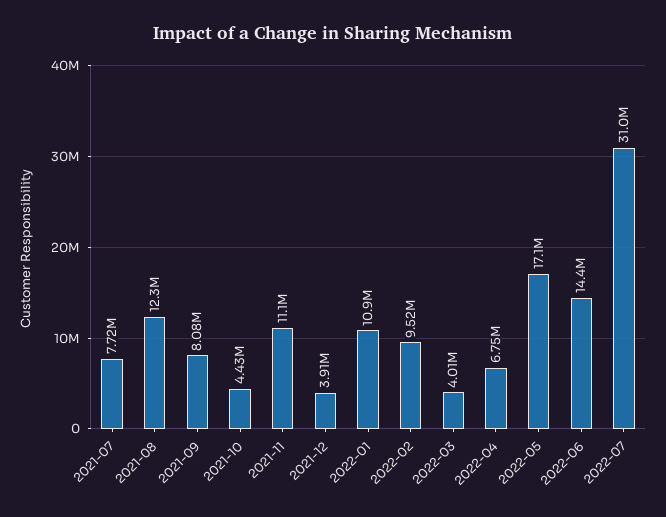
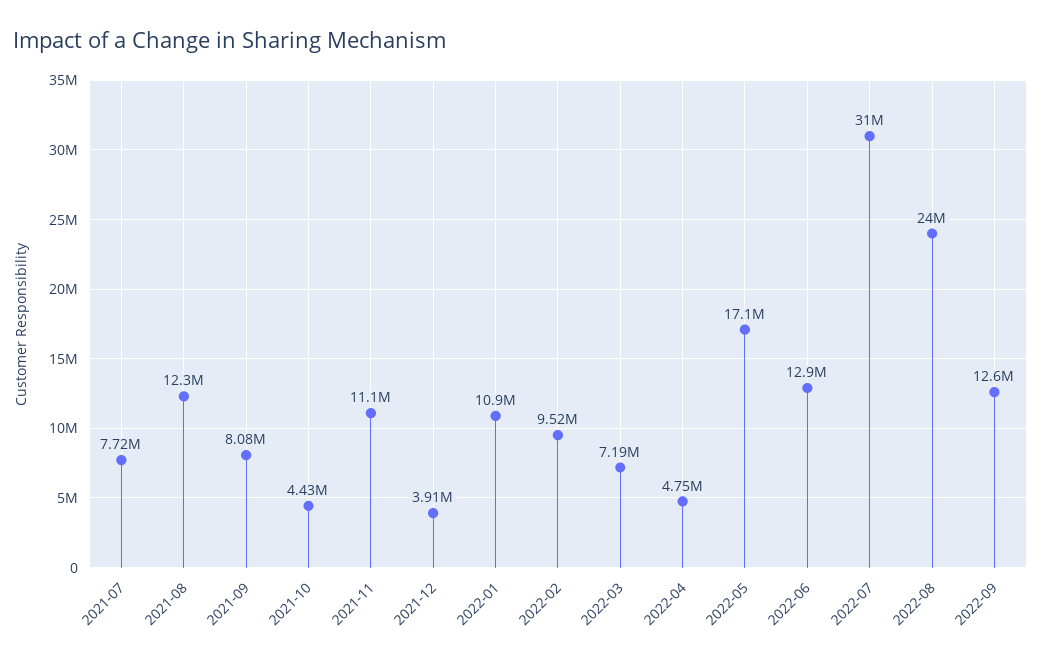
2022-03: 4010000 -> 7190000
2022-04: 6750000 -> 4750000
2022-06: 14400000 -> 12900000
2022-08: none -> 24000000
2022-09: none -> 12600000

